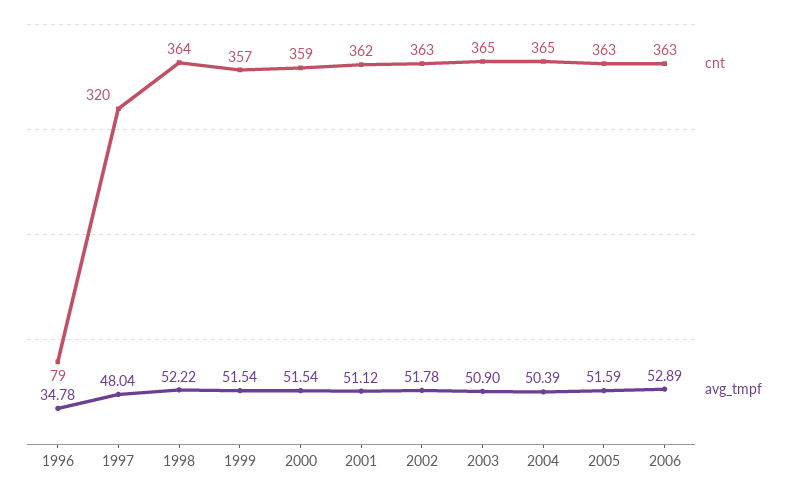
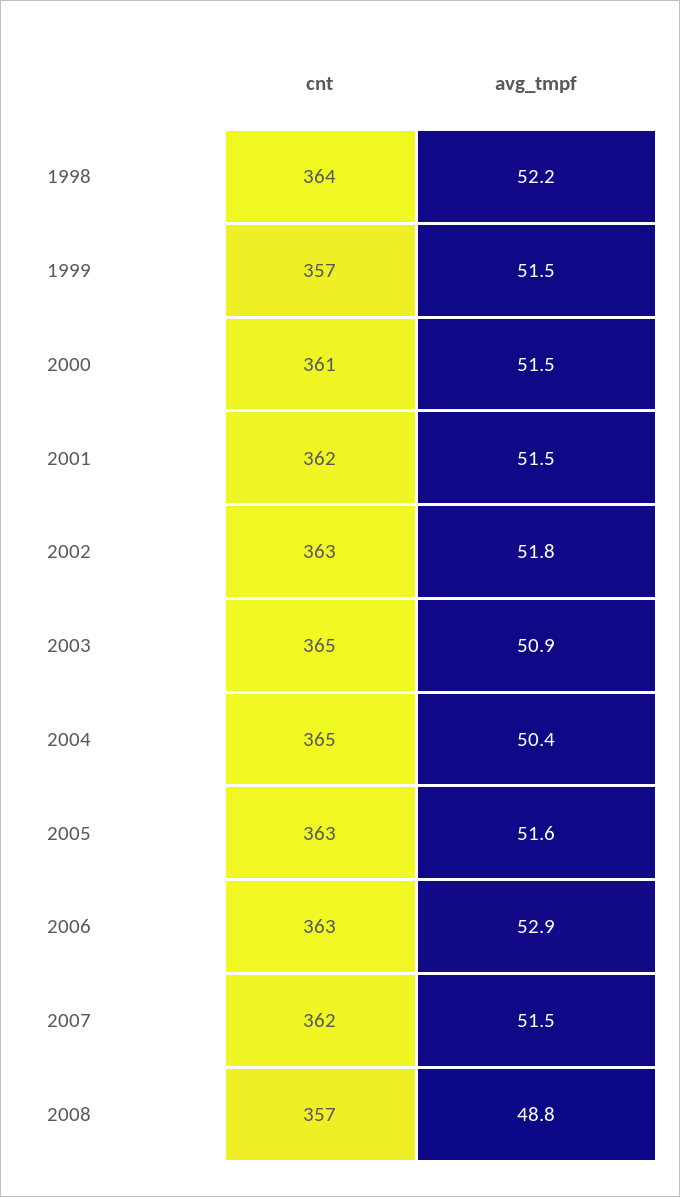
cnt, 1996: 79 -> none
avg_tmpf, 1996: 34.78 -> none
cnt, 1997: 320 -> none
avg_tmpf, 1997: 48.04 -> none
cnt, 2000: 359 -> 361
avg_tmpf, 2001: 51.12 -> 51.5
cnt, 2007: none -> 362
avg_tmpf, 2007: none -> 51.5
cnt, 2008: none -> 357
avg_tmpf, 2008: none -> 48.8

